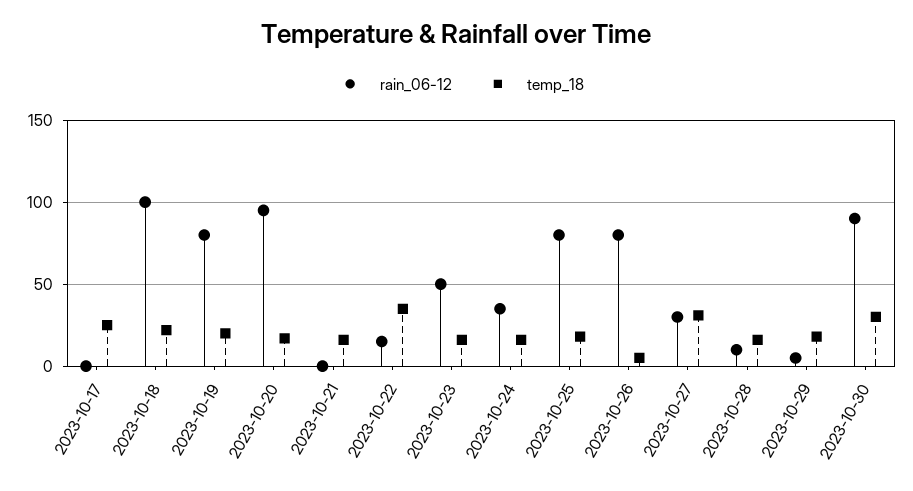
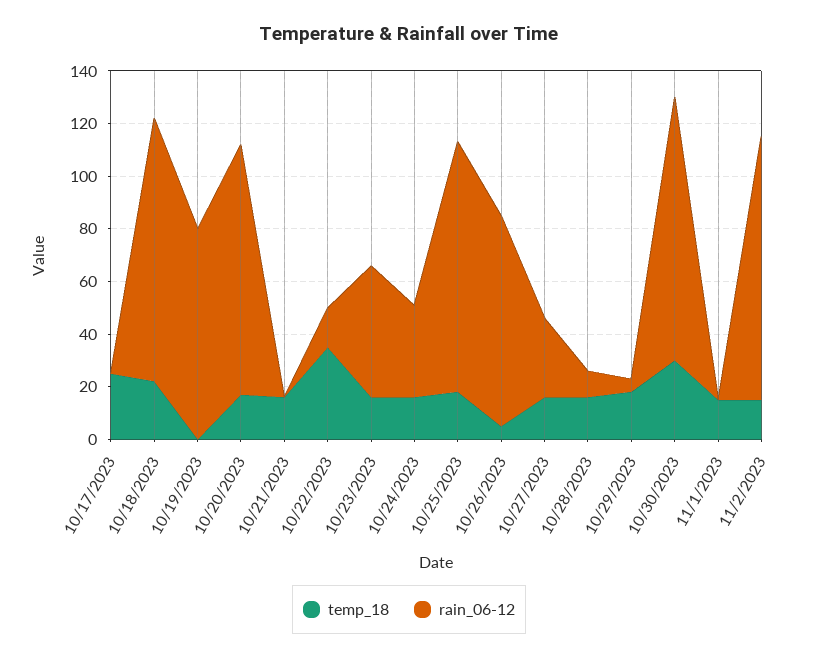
temp_18, 2023-10-19: 20 -> 0
rain_06-12, 2023-10-25: 80 -> 95
temp_18, 2023-10-27: 30 -> 15
rain_06-12, 2023-10-30: 90 -> 100
temp_18, 11/1/2023: none -> 15
rain_06-12, 11/1/2023: none -> 0
temp_18, 11/2/2023: none -> 15
rain_06-12, 11/2/2023: none -> 100

